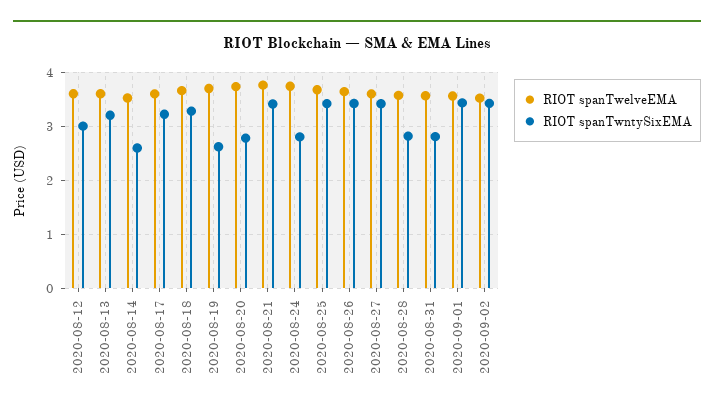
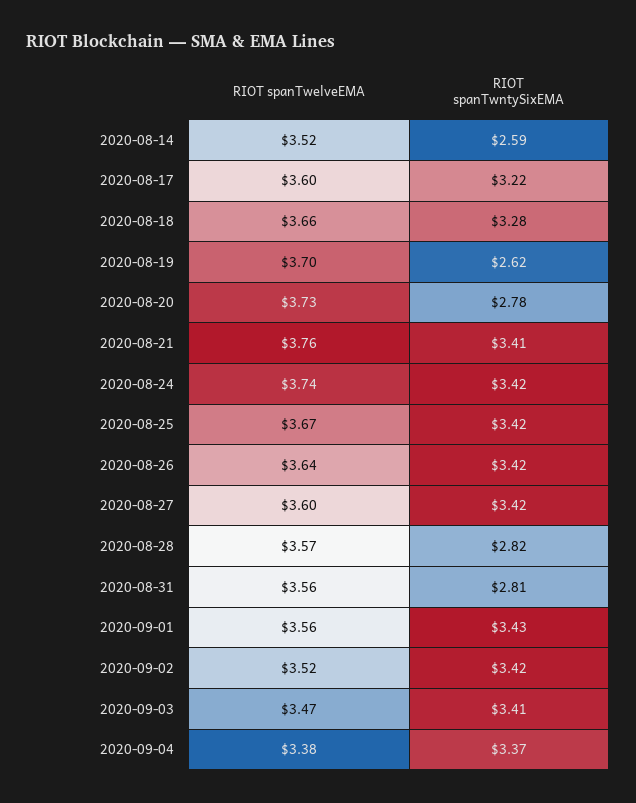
RIOT spanTwelveEMA, 2020-08-12: 3.6 -> none
RIOT spanTwntySixEMA, 2020-08-12: 3 -> none
RIOT spanTwelveEMA, 2020-08-13: 3.6 -> none
RIOT spanTwntySixEMA, 2020-08-13: 3.2 -> none
RIOT spanTwntySixEMA, 2020-08-24: 2.8 -> 3.42
RIOT spanTwelveEMA, 2020-09-03: none -> 3.47
RIOT spanTwntySixEMA, 2020-09-03: none -> 3.41
RIOT spanTwelveEMA, 2020-09-04: none -> 3.38
RIOT spanTwntySixEMA, 2020-09-04: none -> 3.37

